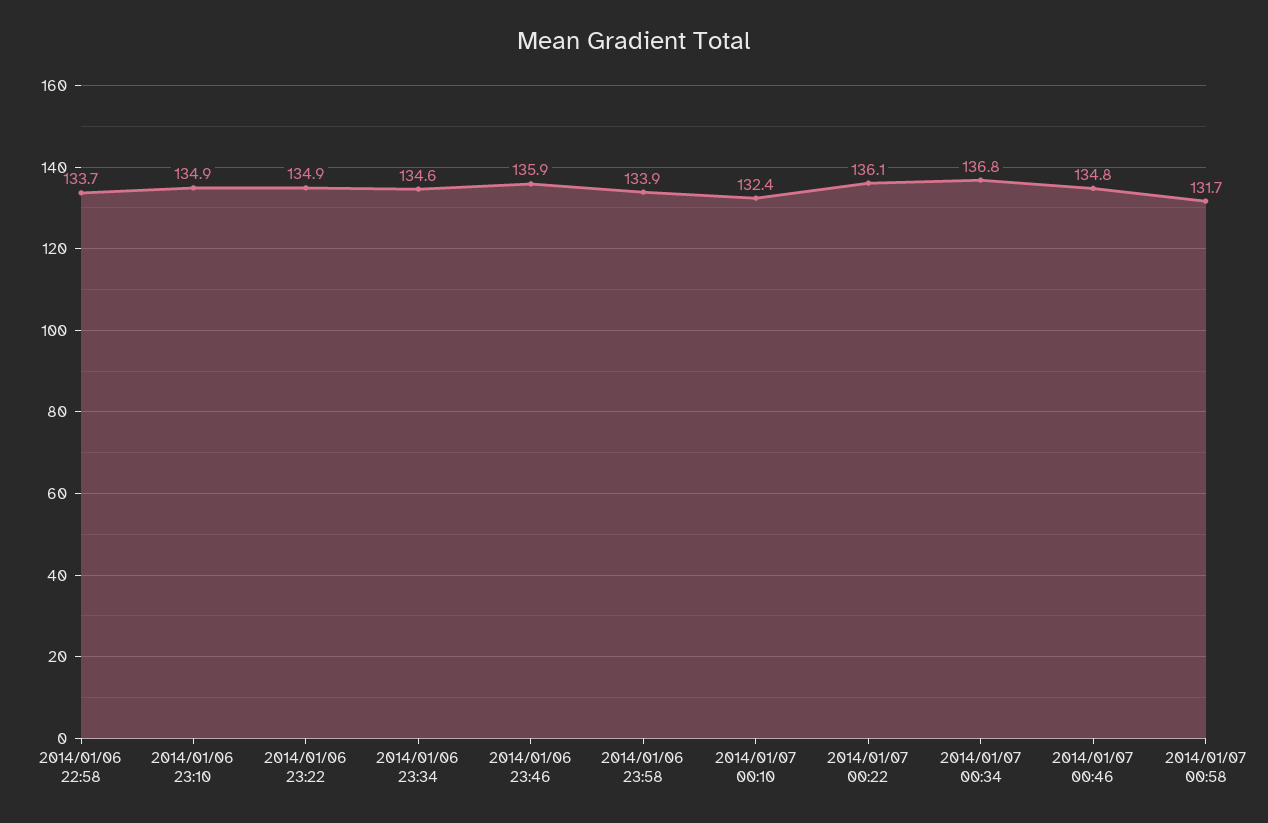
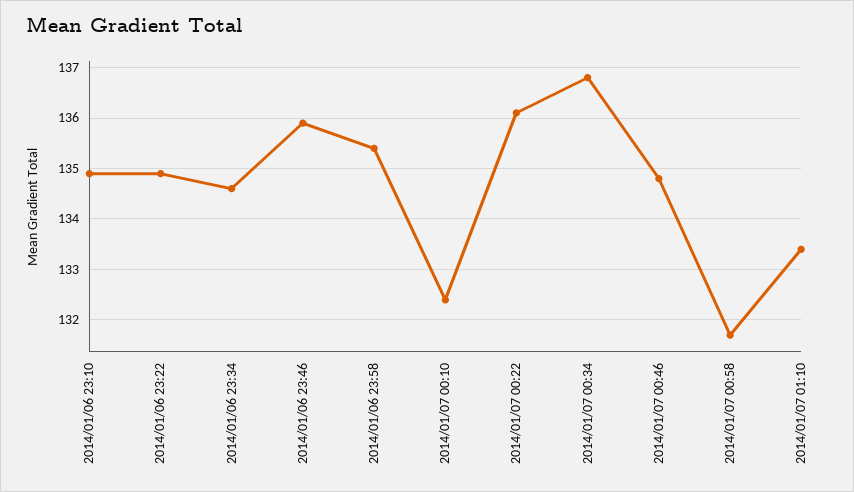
2014/01/06 22:58: 133.7 -> none
2014/01/06 23:58: 133.9 -> 135.5
2014/01/07 01:10: none -> 133.5

